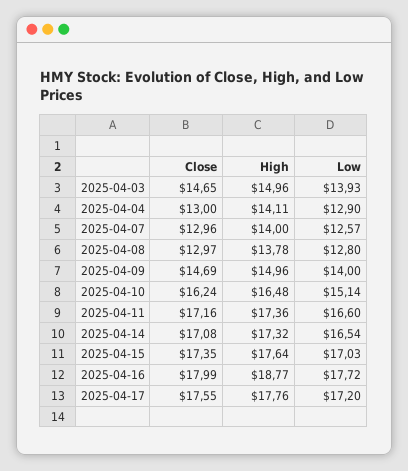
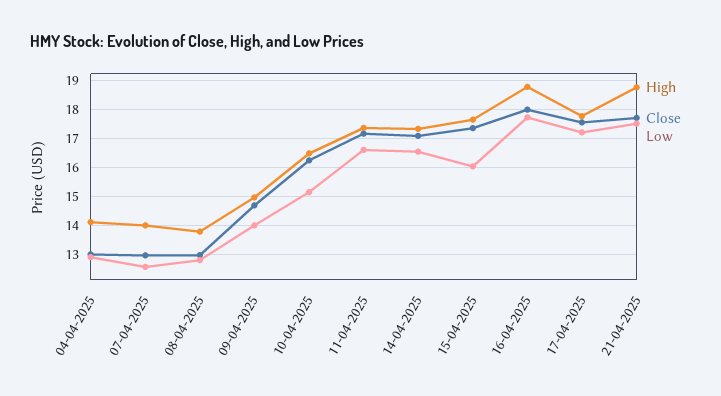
Close, 2025-04-03: 14.65 -> none
High, 2025-04-03: 14.96 -> none
Low, 2025-04-03: 13.93 -> none
Low, 2025-04-15: 17.03 -> 16
High, 21-04-2025: none -> 18.75
Close, 21-04-2025: none -> 17.75
Low, 21-04-2025: none -> 17.5

